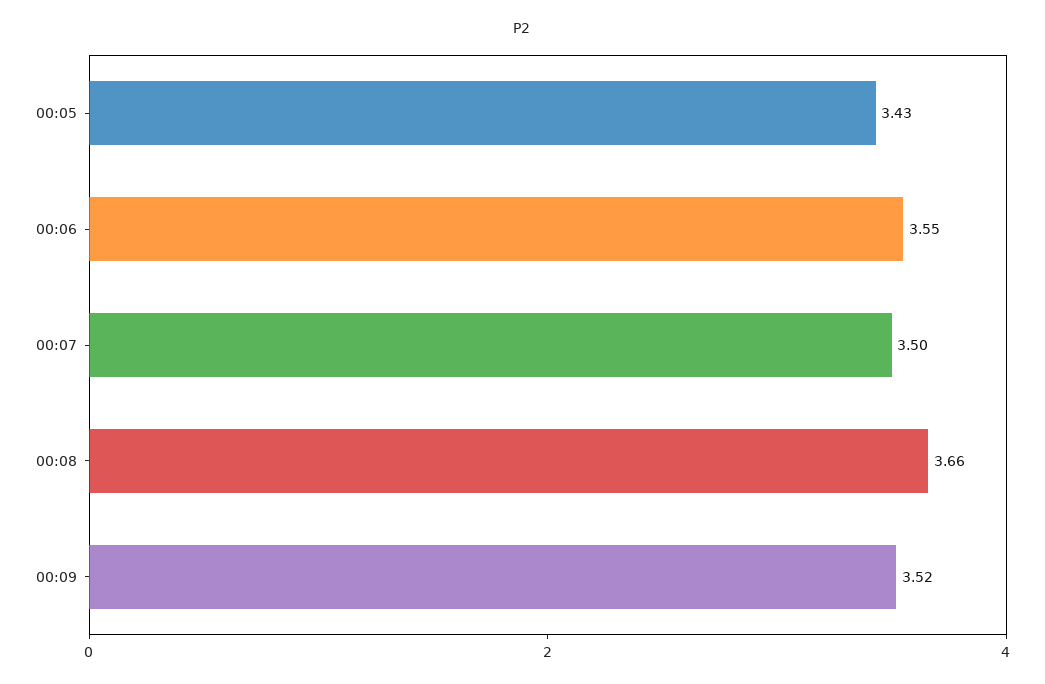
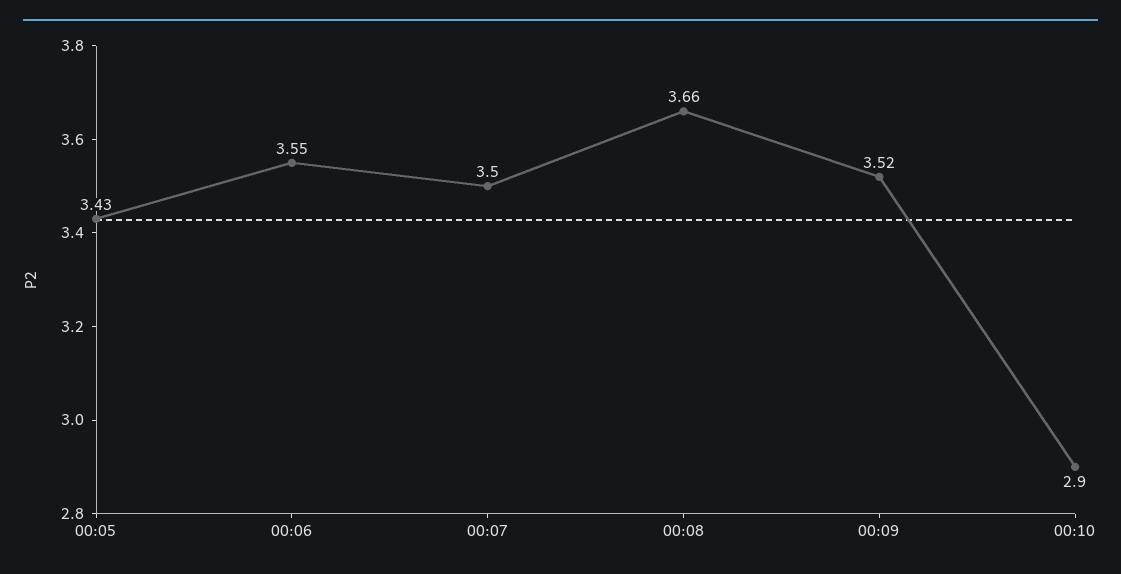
00:10: none -> 2.9

